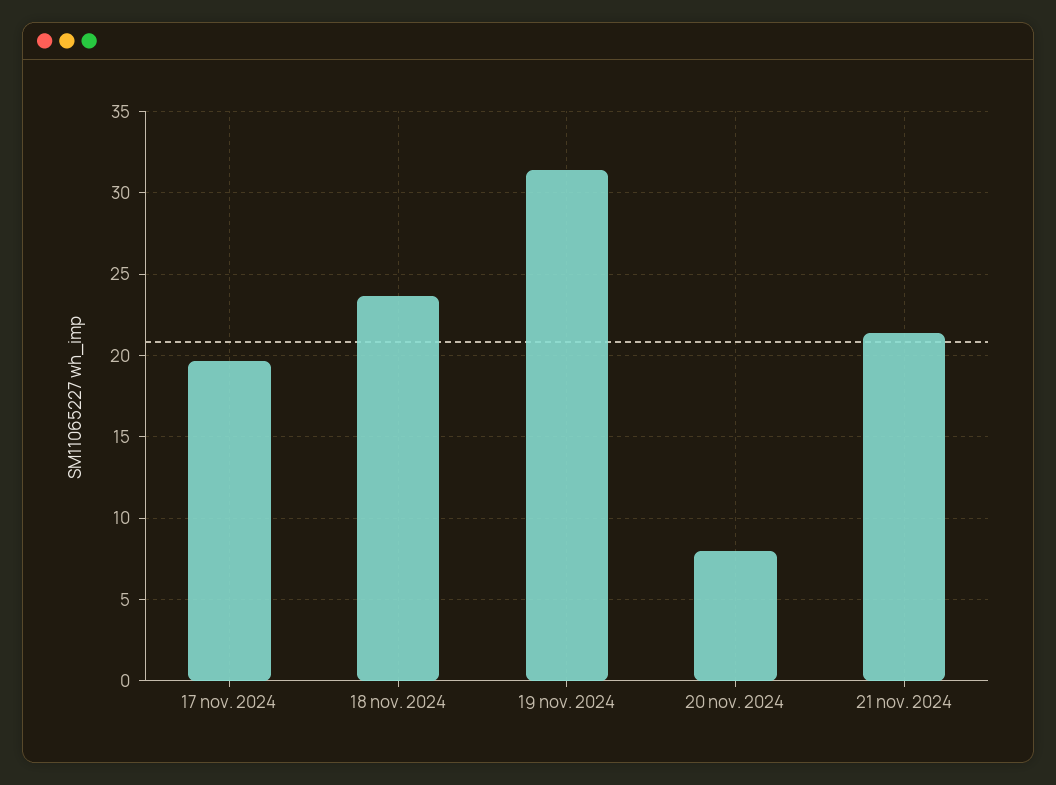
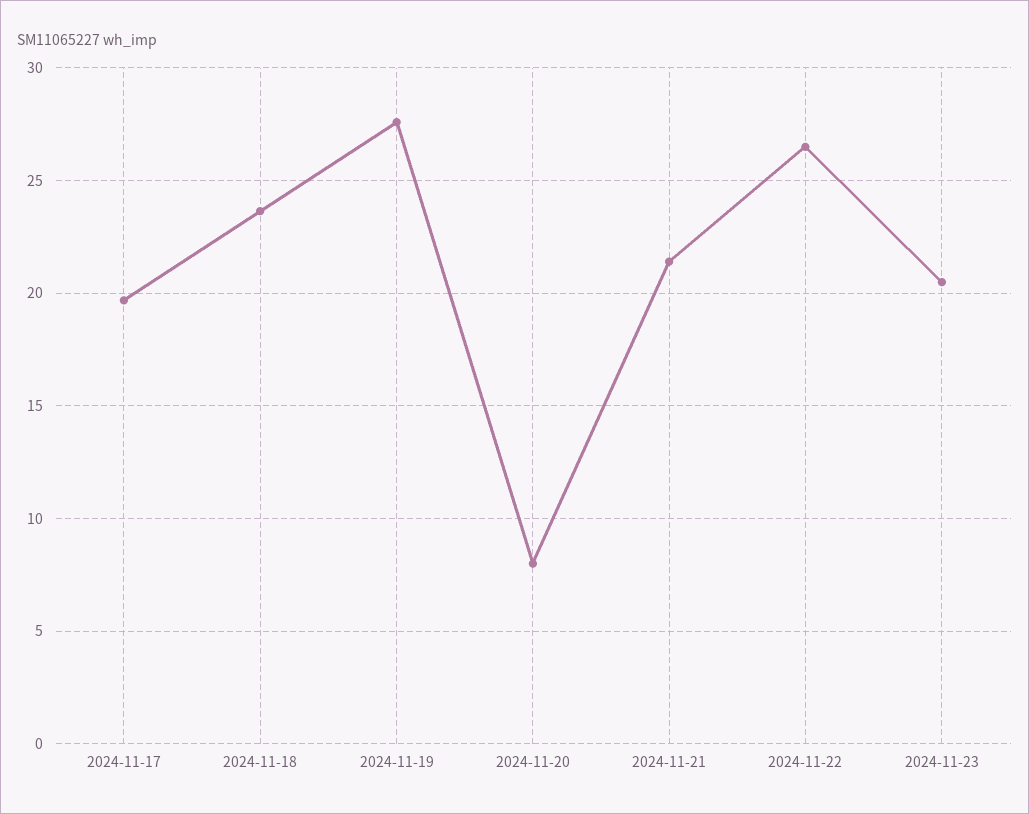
19 nov. 2024: 31.5 -> 27.5
2024-11-22: none -> 26.5
2024-11-23: none -> 20.5

